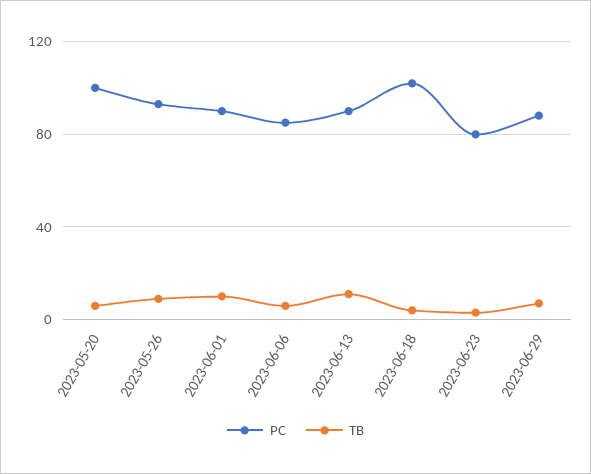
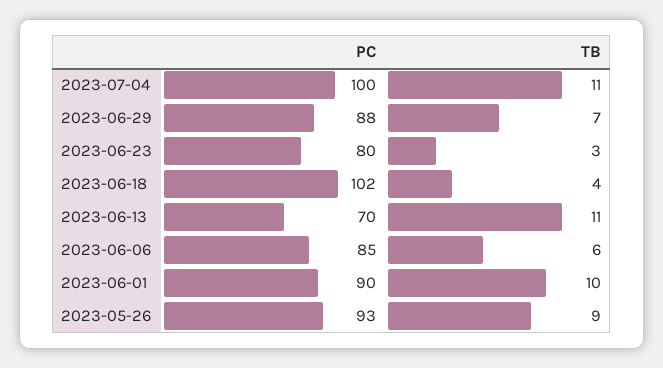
PC, 2023-05-20: 100 -> none
TB, 2023-05-20: 5 -> none
PC, 2023-06-13: 90 -> 70
PC, 2023-07-04: none -> 100
TB, 2023-07-04: none -> 11

